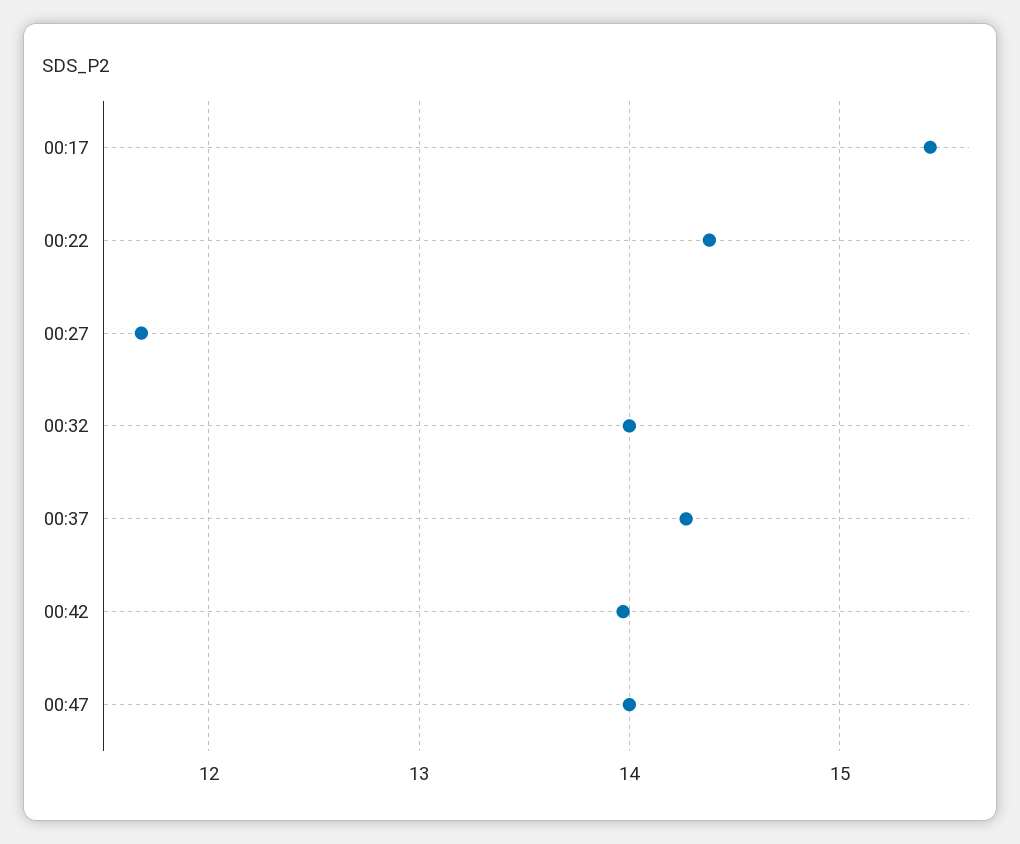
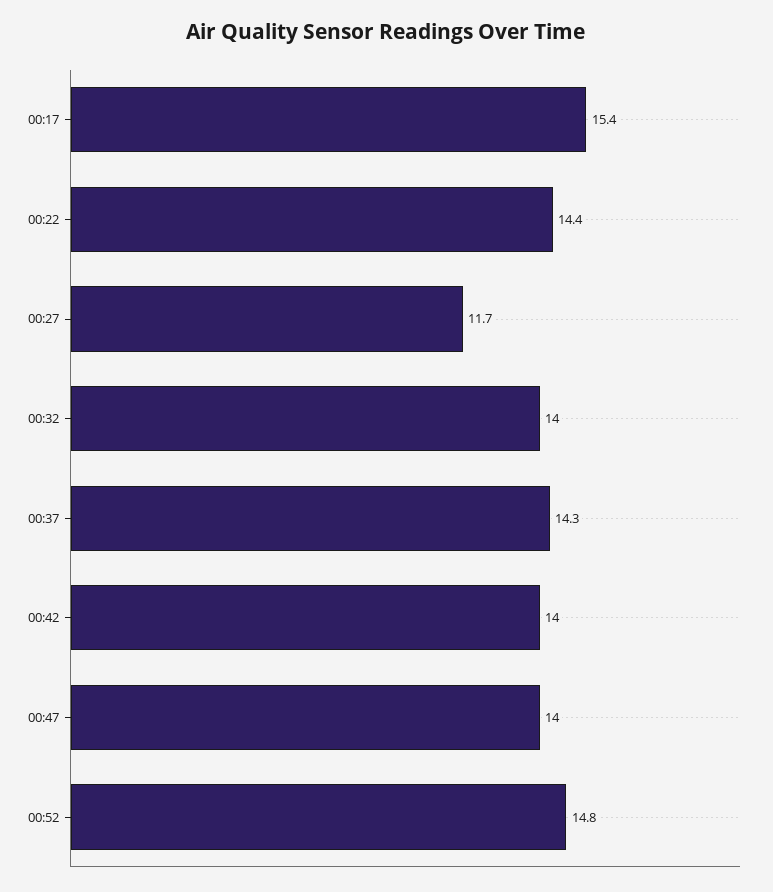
00:52: none -> 14.8

